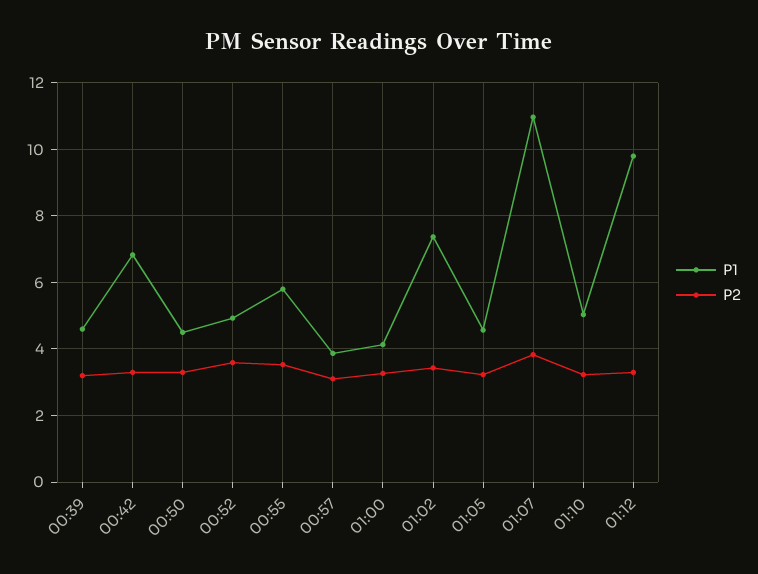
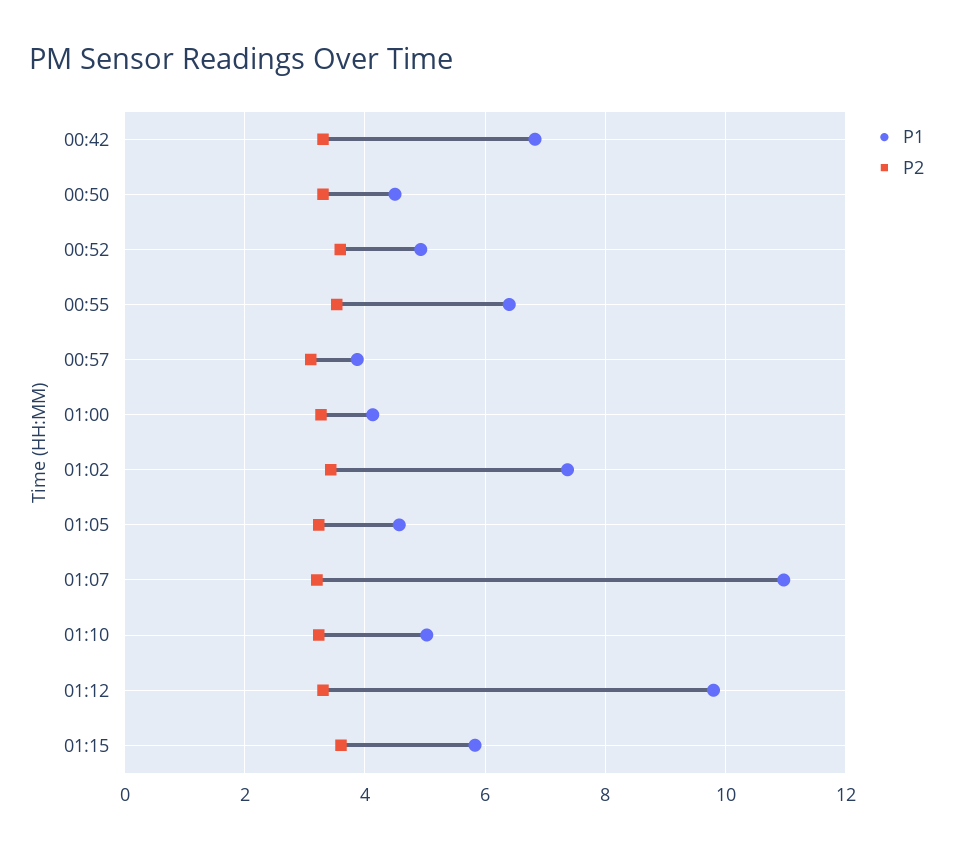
P1, 00:39: 4.6 -> none
P2, 00:39: 3.2 -> none
P1, 00:55: 5.8 -> 6.4
P2, 01:07: 3.8 -> 3.2
P1, 01:15: none -> 5.8
P2, 01:15: none -> 3.6

